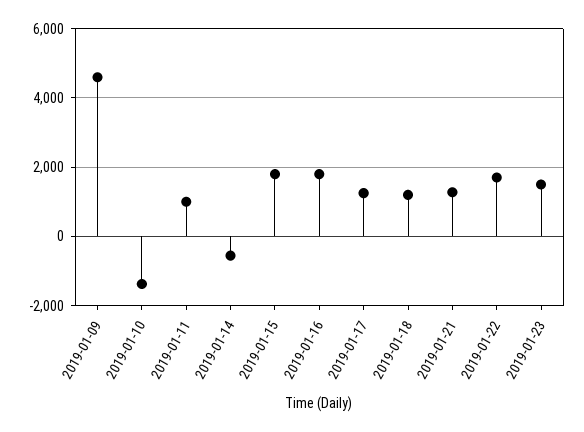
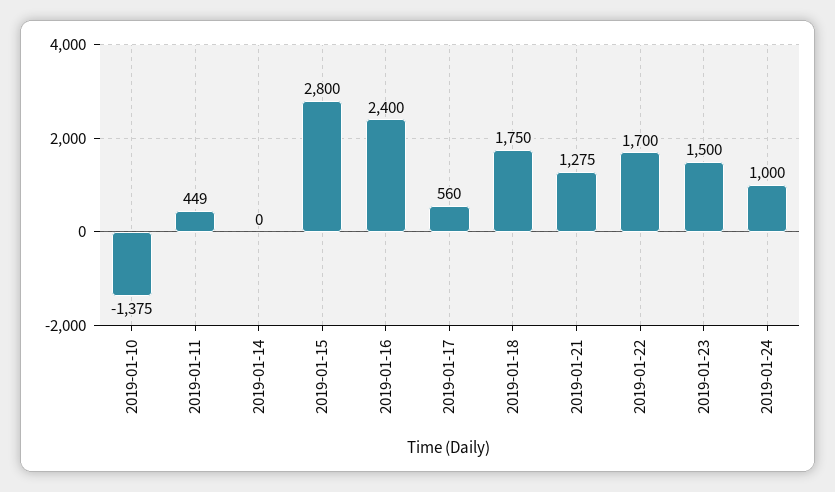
2019-01-09: 4600 -> none
2019-01-11: 1000 -> 449
2019-01-14: -600 -> 0
2019-01-15: 1800 -> 2800
2019-01-16: 1800 -> 2400
2019-01-17: 1200 -> 560
2019-01-18: 1200 -> 1750
2019-01-24: none -> 1000

